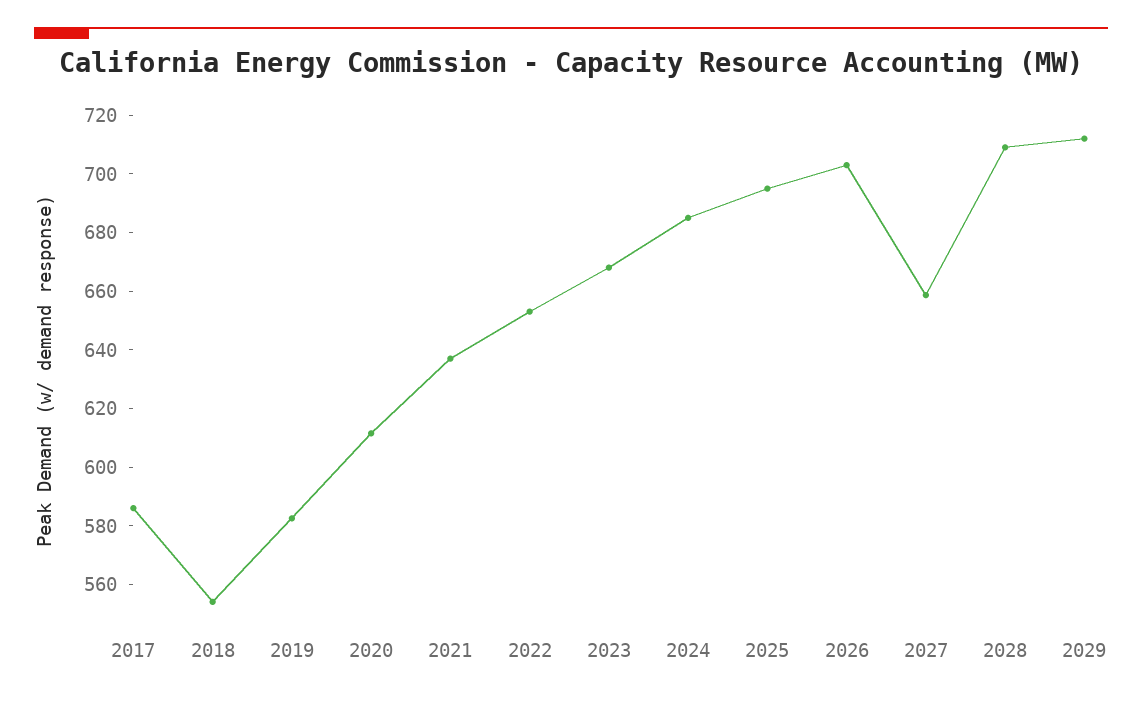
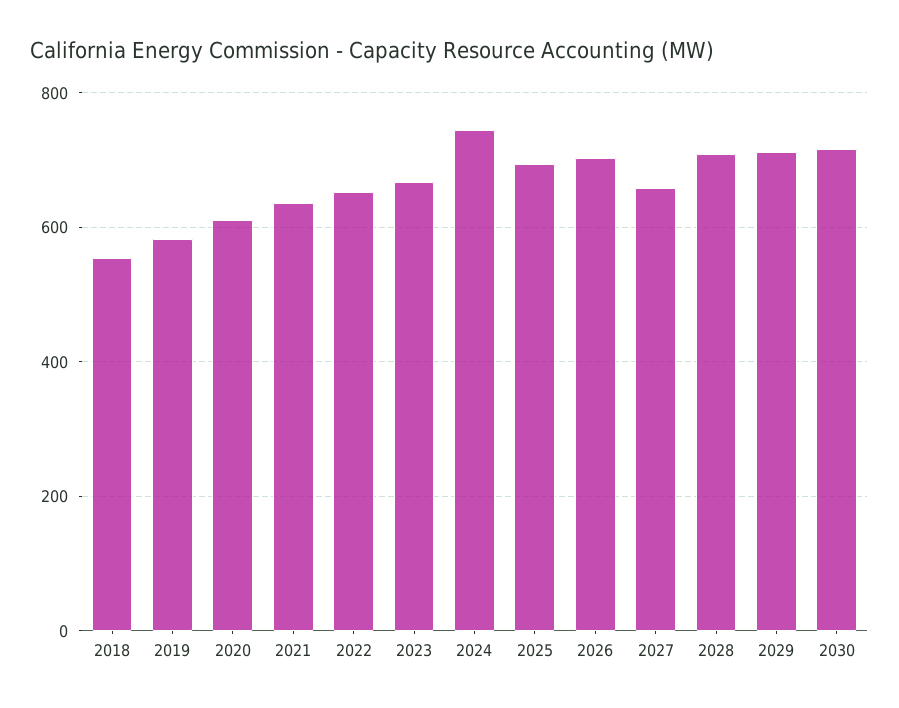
2017: 585 -> none
2024: 685 -> 740
2030: none -> 720

